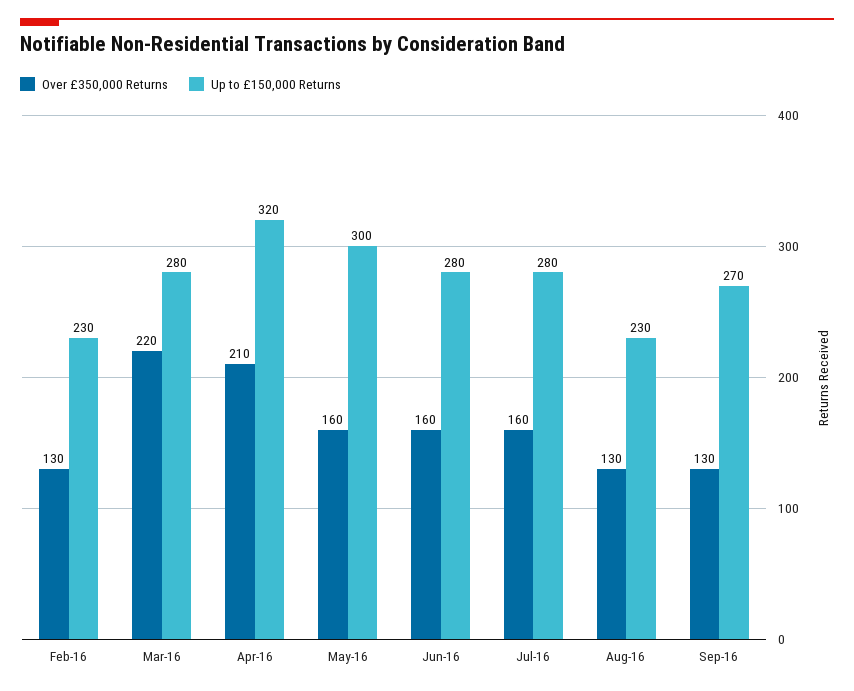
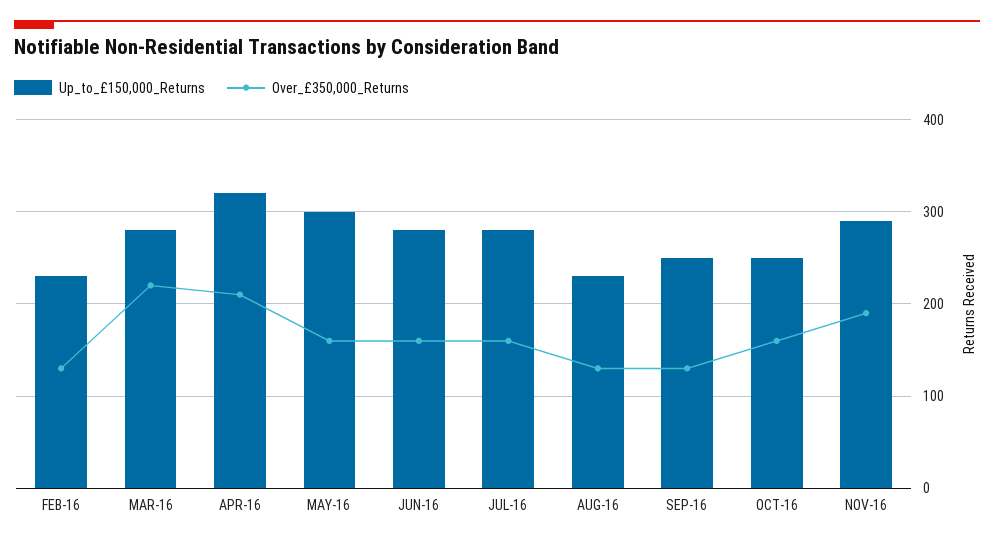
Up to £150,000 Returns, Sep-16: 270 -> 250
Up to £150,000 Returns, OCT-16: none -> 250
Over £350,000 Returns, OCT-16: none -> 160
Up to £150,000 Returns, NOV-16: none -> 290
Over £350,000 Returns, NOV-16: none -> 190

